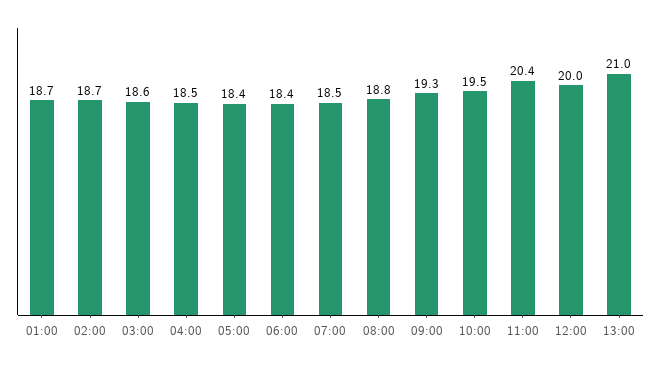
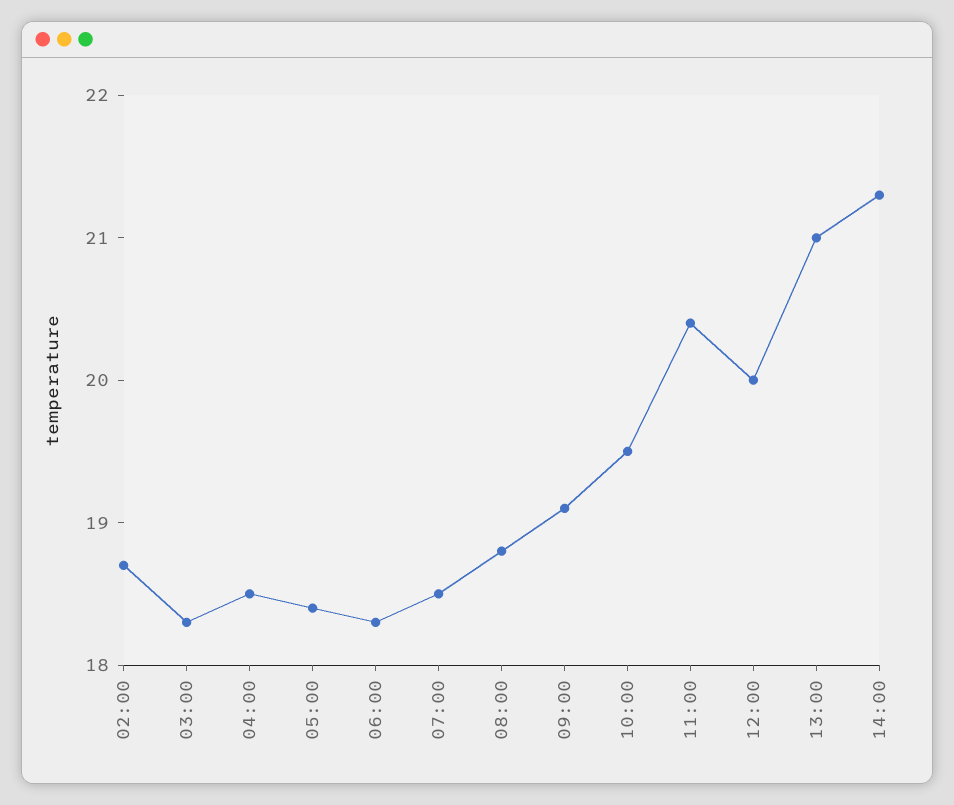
01:00: 18.7 -> none
03:00: 18.6 -> 18.3
06:00: 18.4 -> 18.3
09:00: 19.3 -> 19.1
14:00: none -> 21.3

